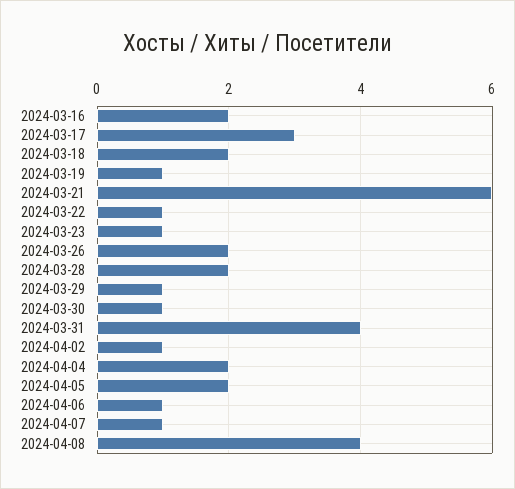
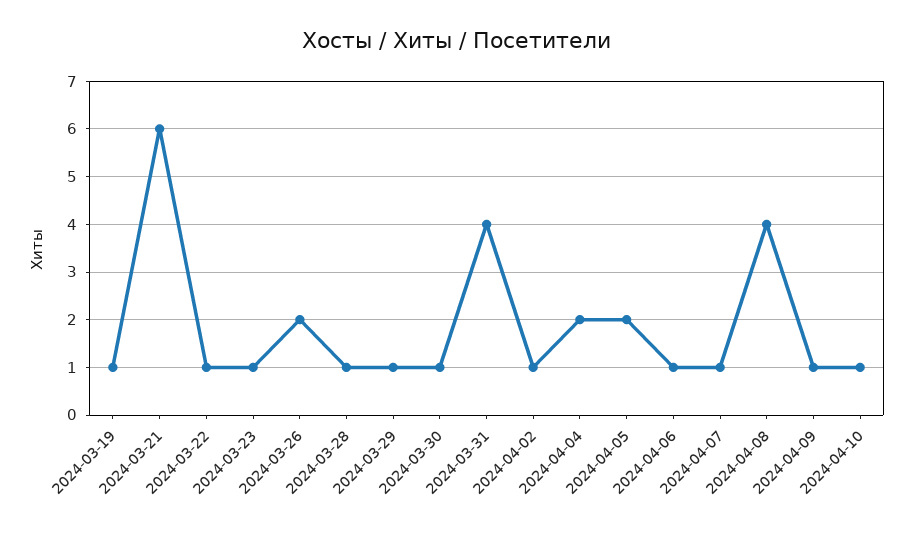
2024-03-16: 2 -> none
2024-03-17: 3 -> none
2024-03-18: 2 -> none
2024-03-28: 2 -> 1
2024-04-09: none -> 1
2024-04-10: none -> 1

